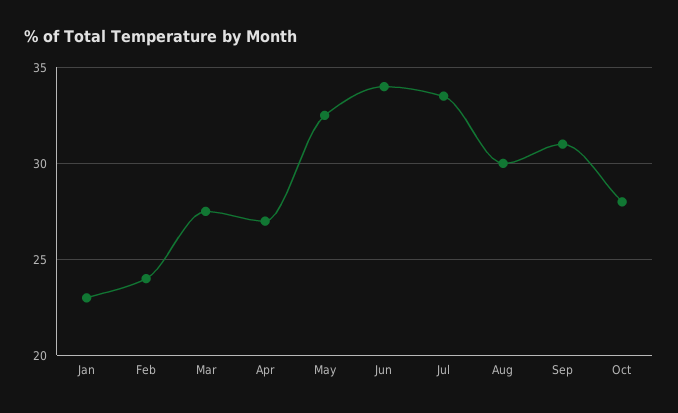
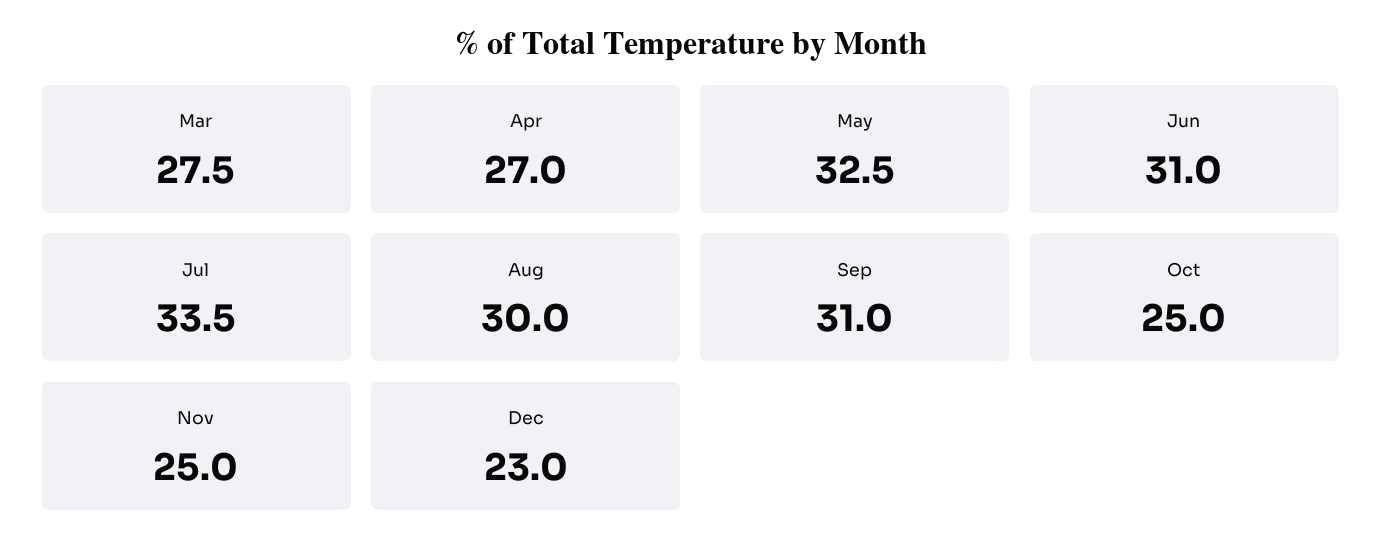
Jan: 23 -> none
Feb: 24 -> none
Jun: 34 -> 31
Oct: 28 -> 25
Nov: none -> 25
Dec: none -> 23

